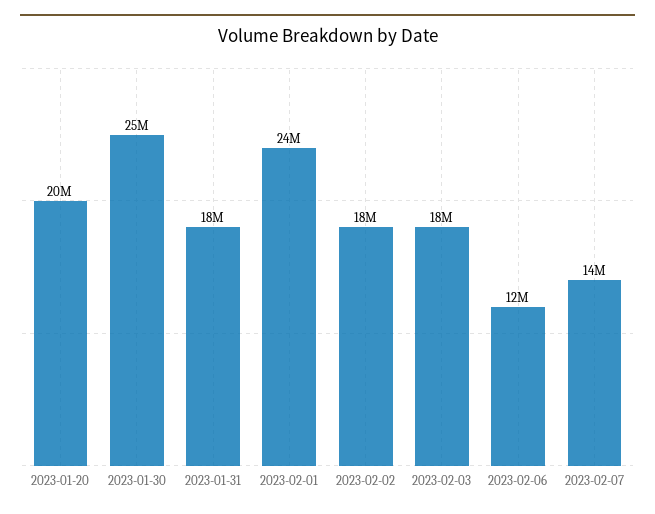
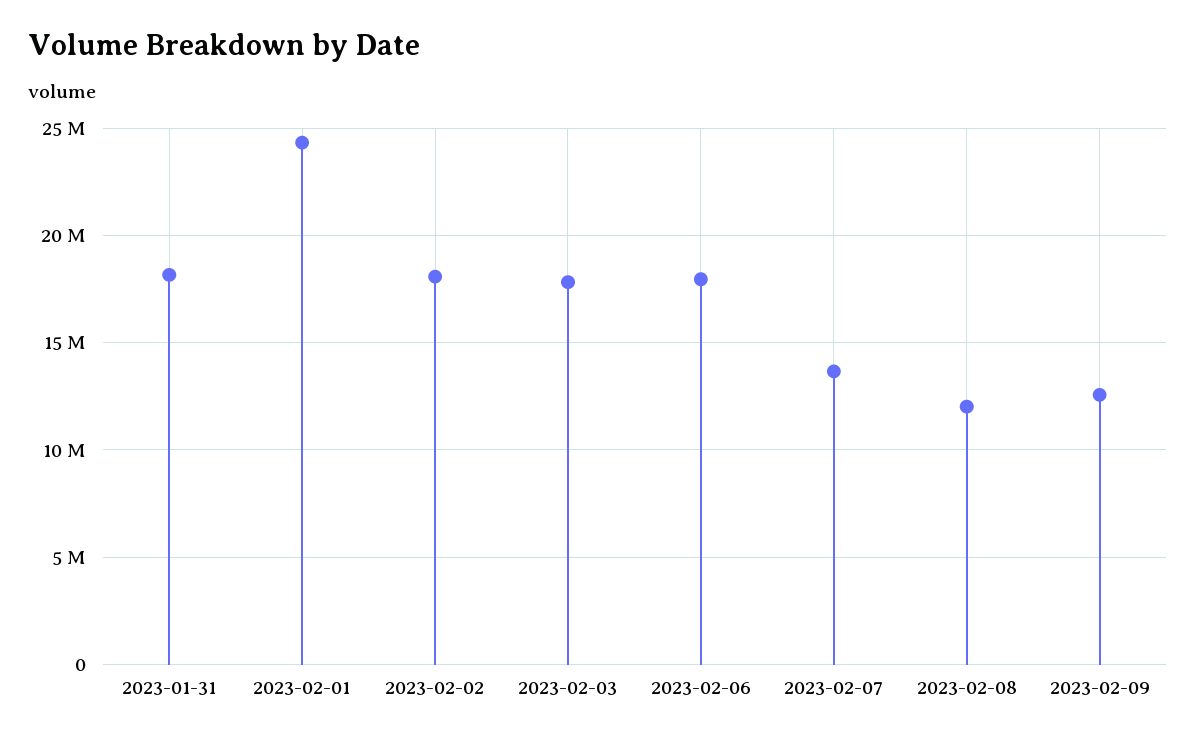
2023-01-20: 20000000 -> none
2023-01-30: 25000000 -> none
2023-02-06: 12000000 -> 18000000
2023-02-08: none -> 12000000
2023-02-09: none -> 12500000

